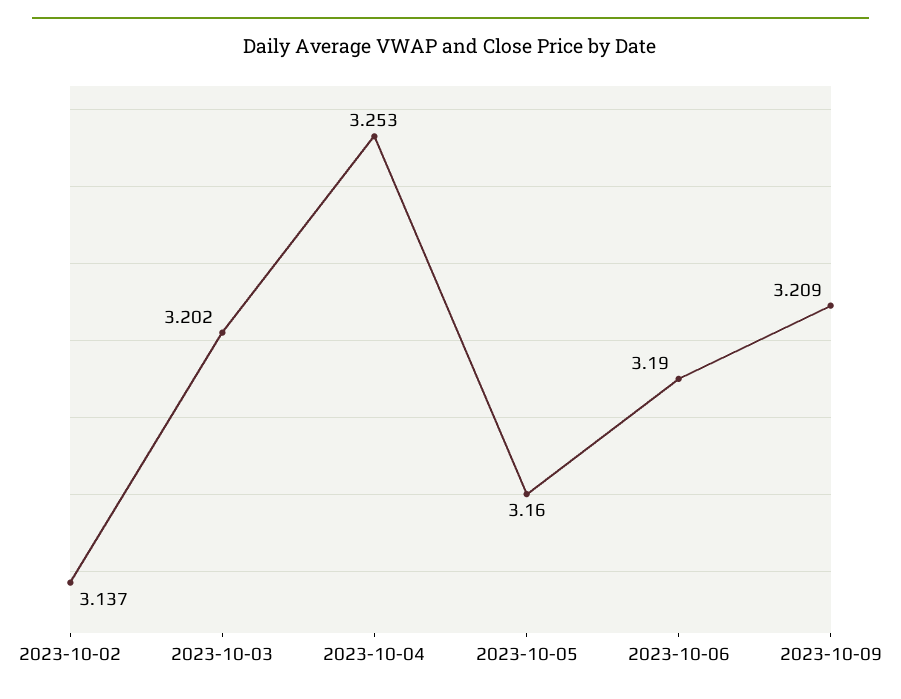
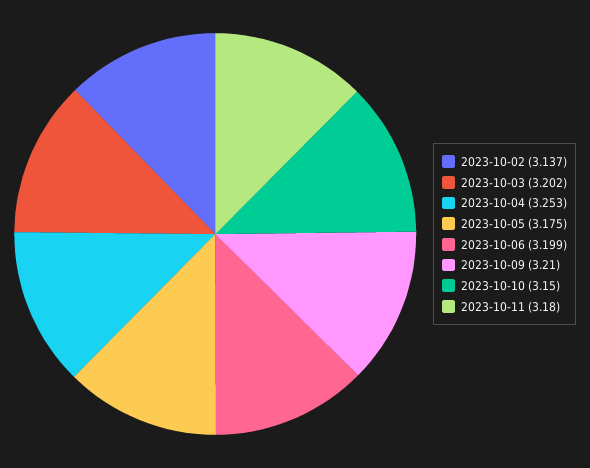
2023-10-05: 3.16 -> 3.175
2023-10-06: 3.19 -> 3.199
2023-10-09: 3.209 -> 3.21
2023-10-10: none -> 3.15
2023-10-11: none -> 3.18

